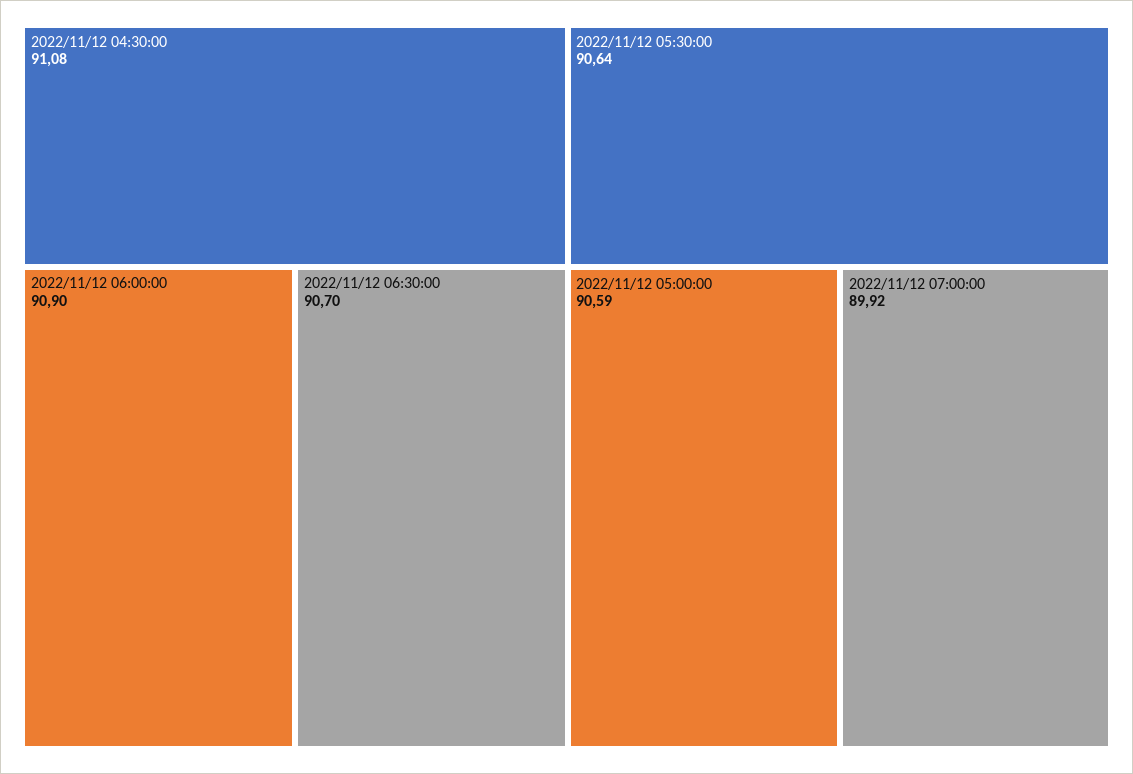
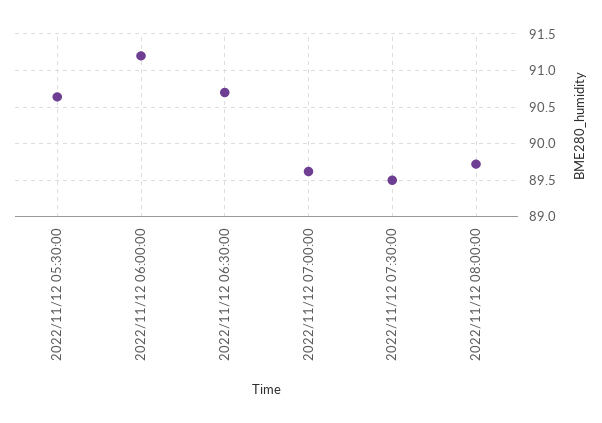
2022/11/12 04:30:00: 91.08 -> none
2022/11/12 06:00:00: 90.9 -> 91.2
2022/11/12 05:00:00: 90.59 -> none
2022/11/12 07:00:00: 89.92 -> 89.6
2022/11/12 07:30:00: none -> 89.5
2022/11/12 08:00:00: none -> 89.7

